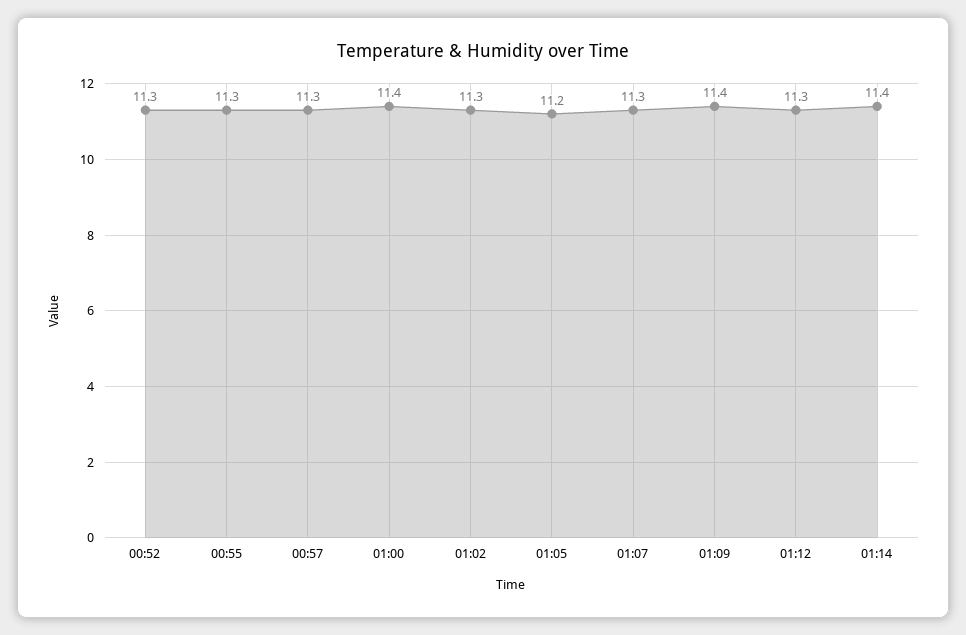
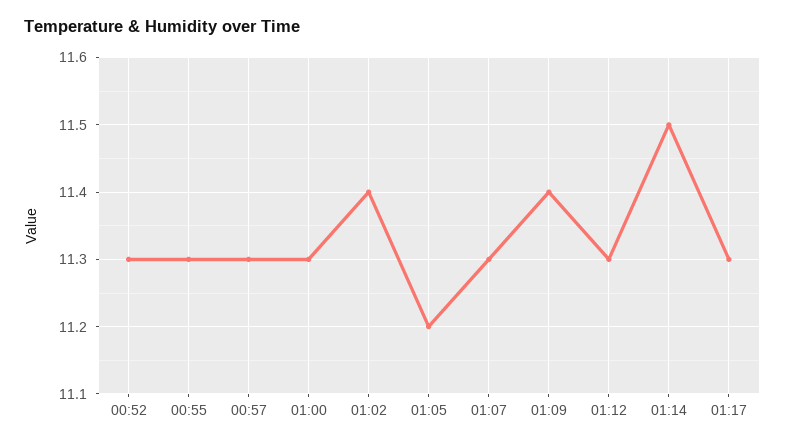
01:00: 11.4 -> 11.3
01:02: 11.3 -> 11.4
01:14: 11.4 -> 11.5
01:17: none -> 11.3

